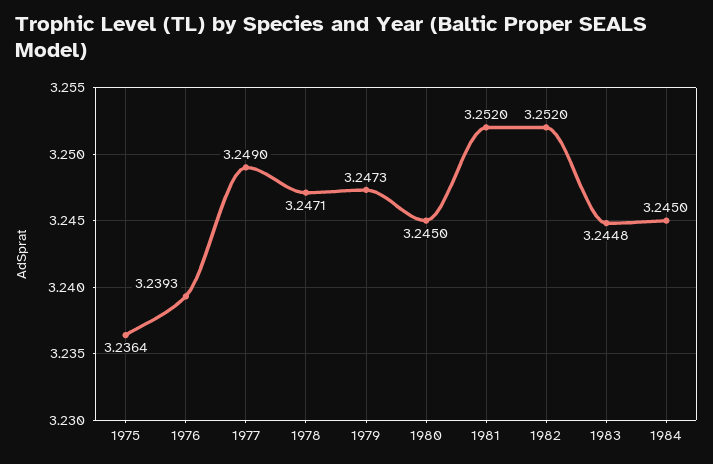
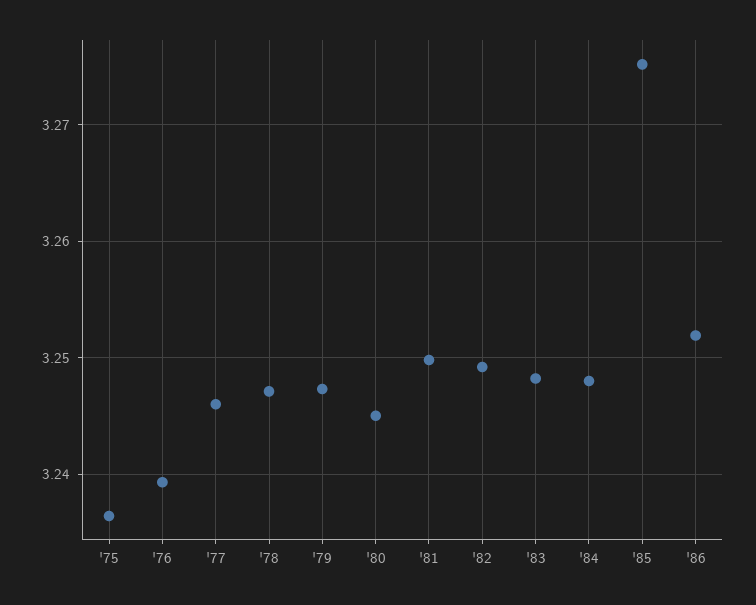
1977: 3.249 -> 3.246
1981: 3.252 -> 3.25
1982: 3.252 -> 3.249
1983: 3.2448 -> 3.248
1984: 3.245 -> 3.248
'85: none -> 3.275
'86: none -> 3.252

